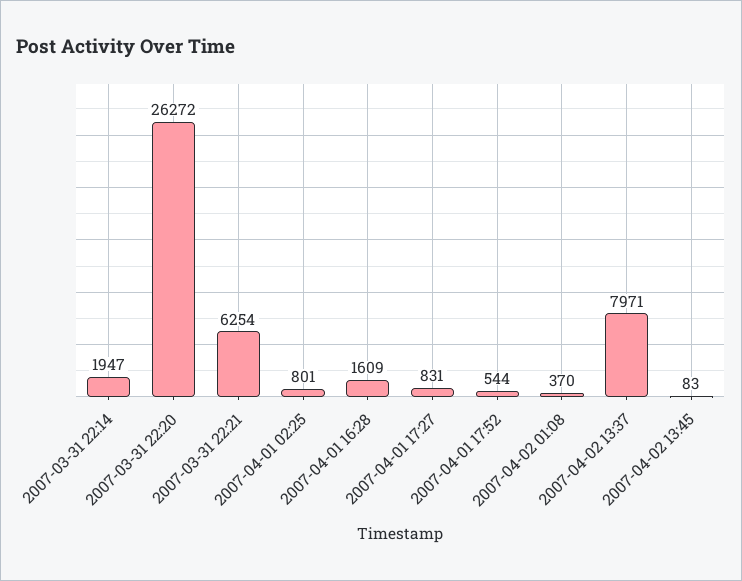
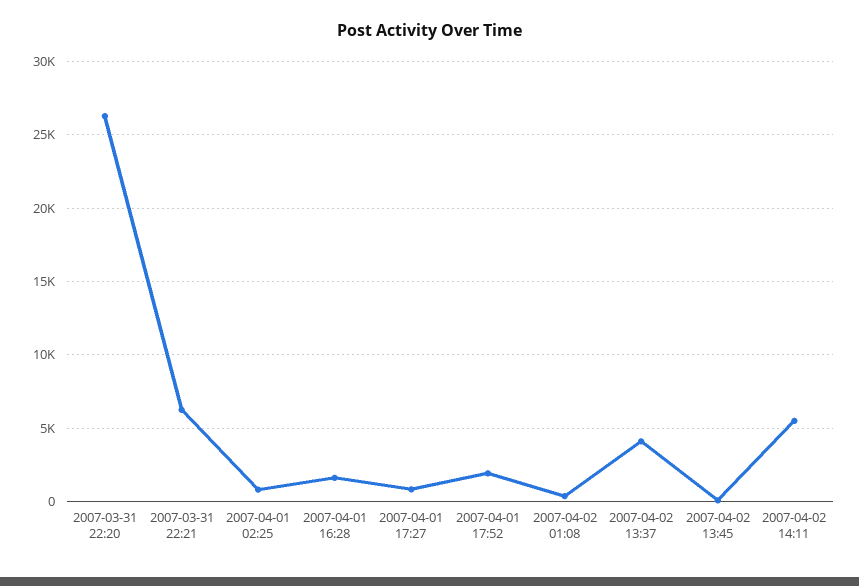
2007-03-31 22:14: 1947 -> none
2007-04-01 17:52: 544 -> 2000
2007-04-02 13:37: 7971 -> 4000
2007-04-02 14:11: none -> 5500

